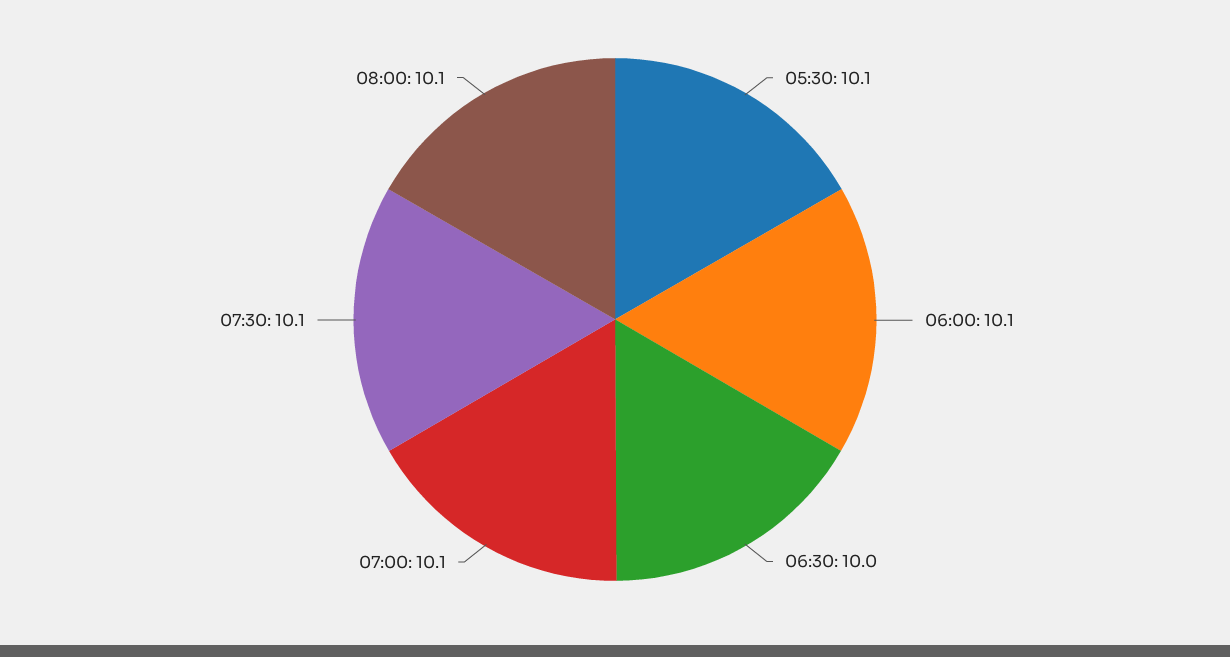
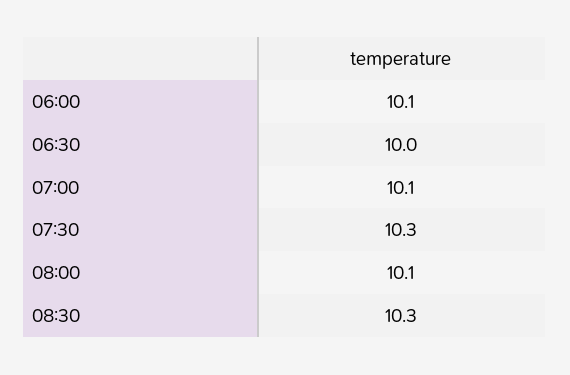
05:30: 10.1 -> none
07:30: 10.1 -> 10.3
08:30: none -> 10.3

